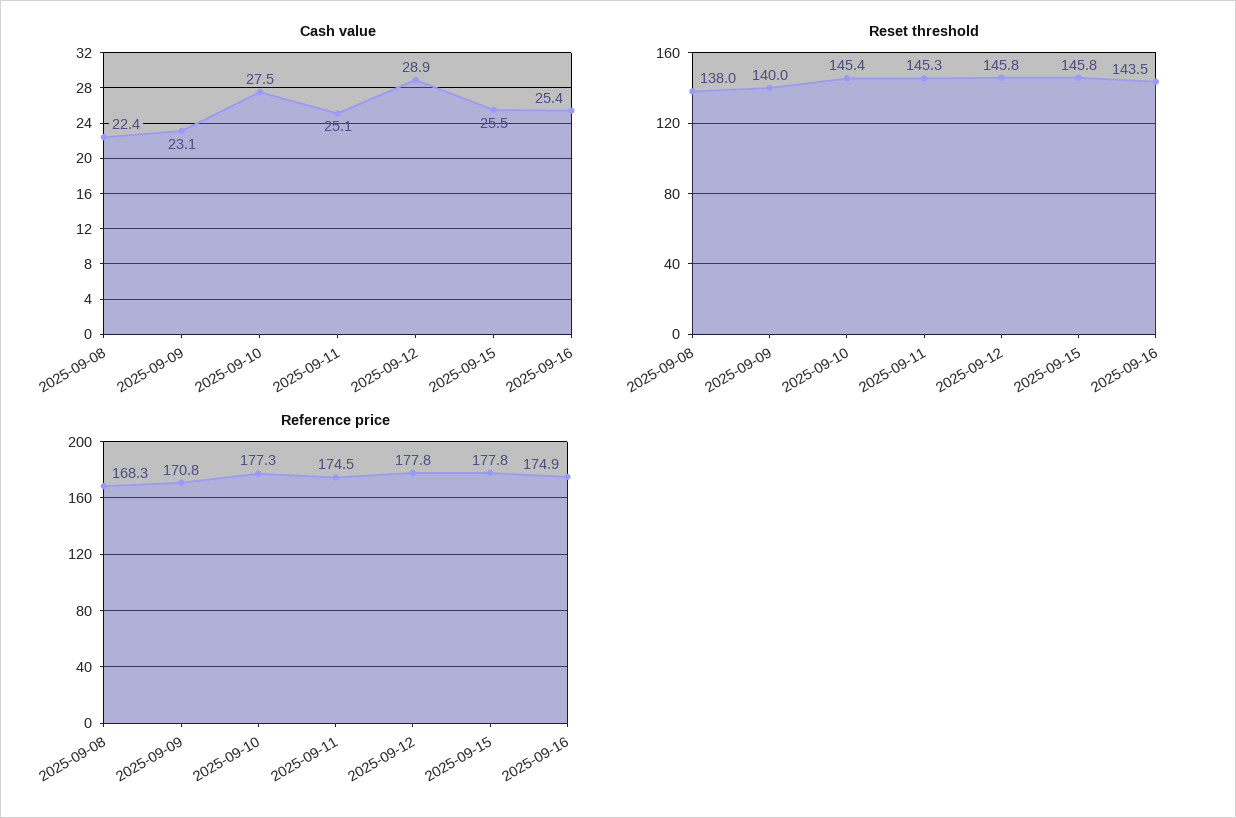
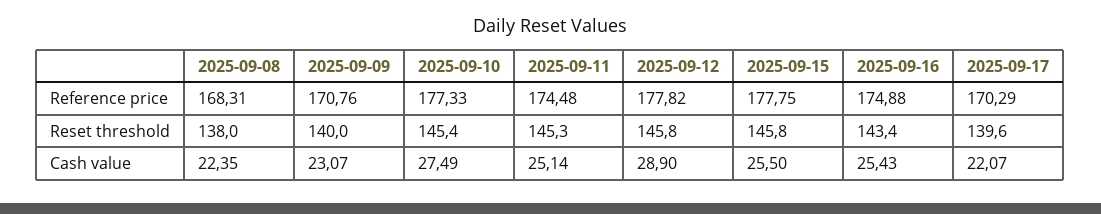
Reset threshold, 2025-09-16: 143.5 -> 143.4
Reference price, 2025-09-17: none -> 170.29
Reset threshold, 2025-09-17: none -> 139.6
Cash value, 2025-09-17: none -> 22.07

